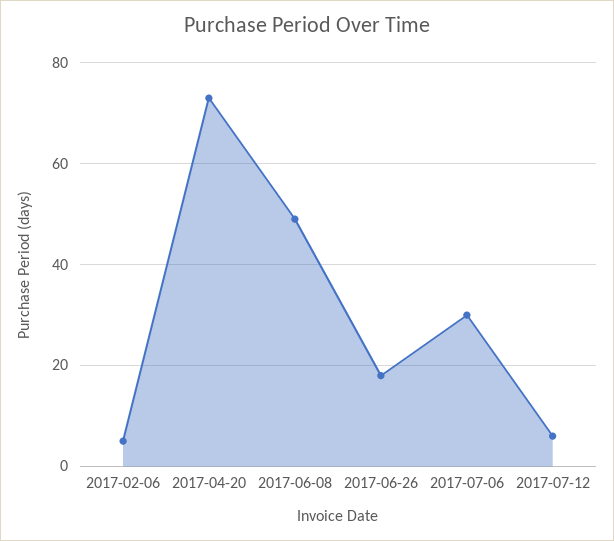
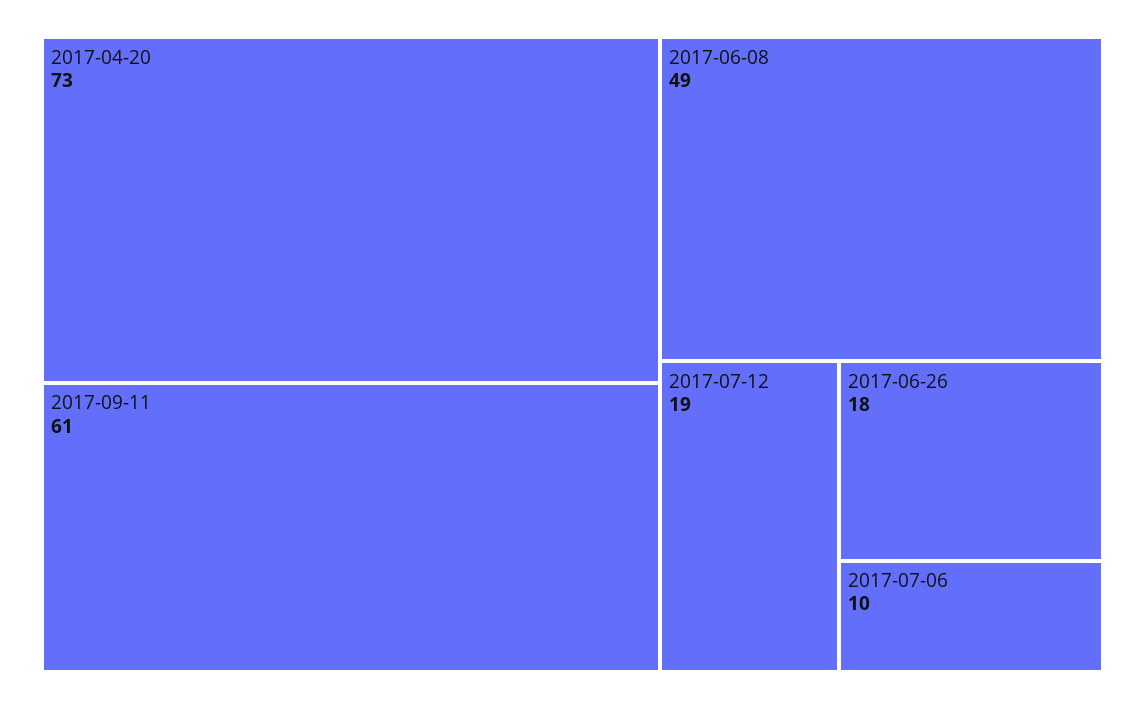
2017-02-06: 5 -> none
2017-07-06: 30 -> 10
2017-07-12: 5 -> 19
2017-09-11: none -> 61

